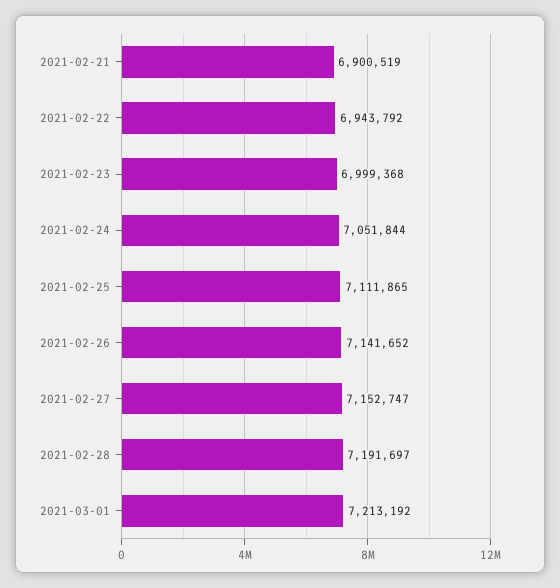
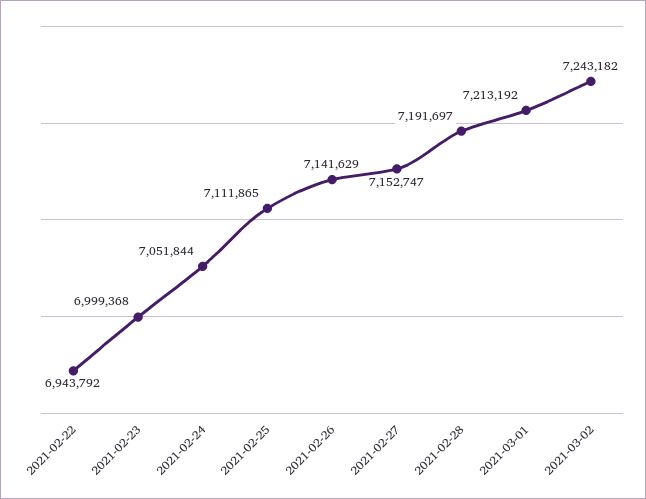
2021-02-21: 6900519 -> none
2021-02-26: 7141652 -> 7141629
2021-03-02: none -> 7243182

